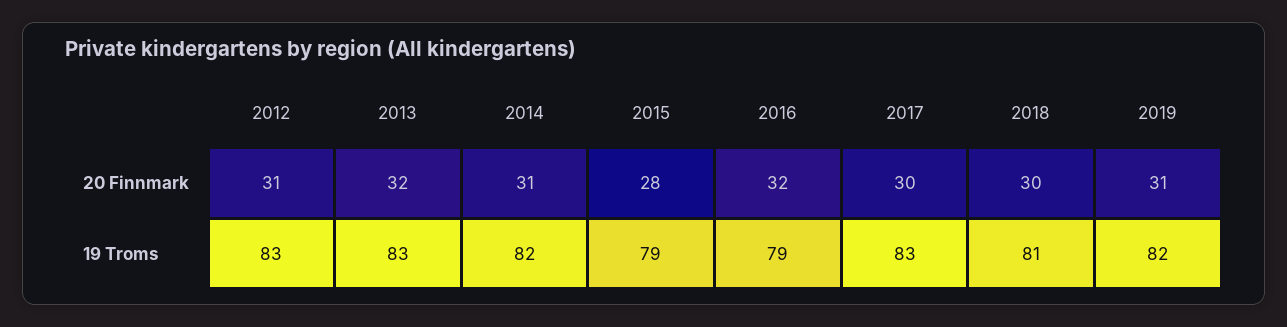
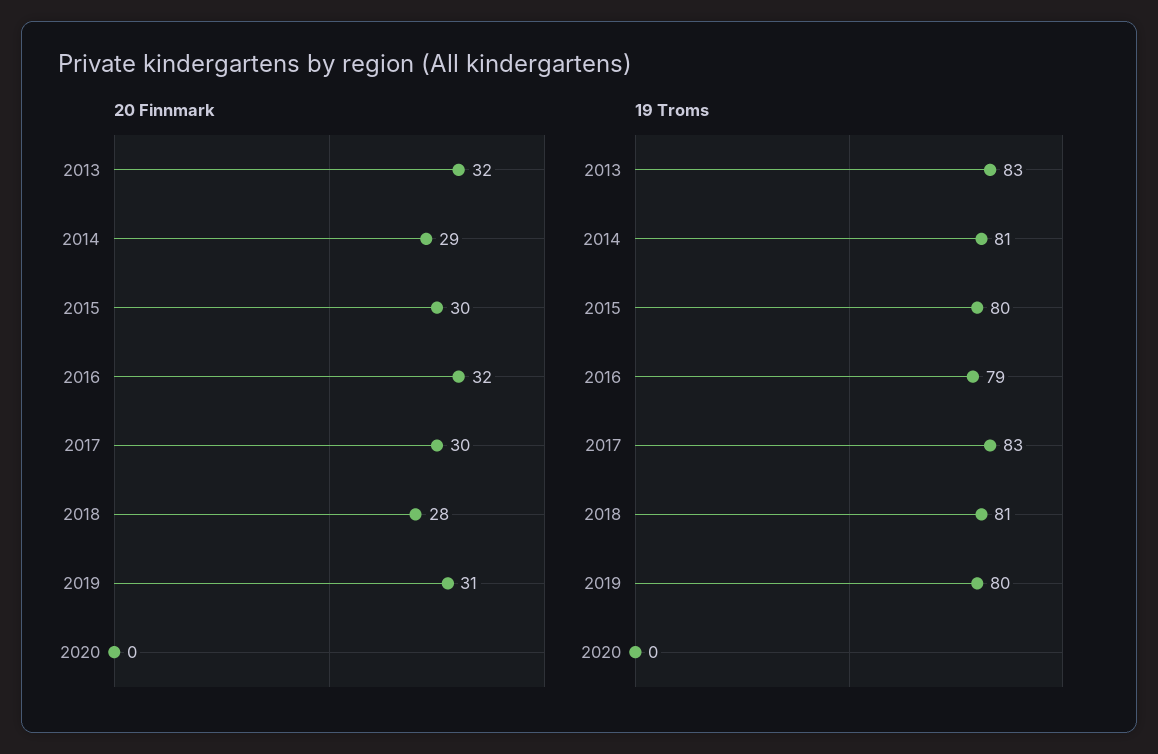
20 Finnmark, 2012: 31 -> none
20 Finnmark, 2014: 31 -> 29
20 Finnmark, 2015: 28 -> 30
20 Finnmark, 2018: 30 -> 28
19 Troms, 2012: 83 -> none
19 Troms, 2014: 82 -> 81
19 Troms, 2015: 79 -> 80
19 Troms, 2019: 82 -> 80
20 Finnmark, 2020: none -> 0
19 Troms, 2020: none -> 0

